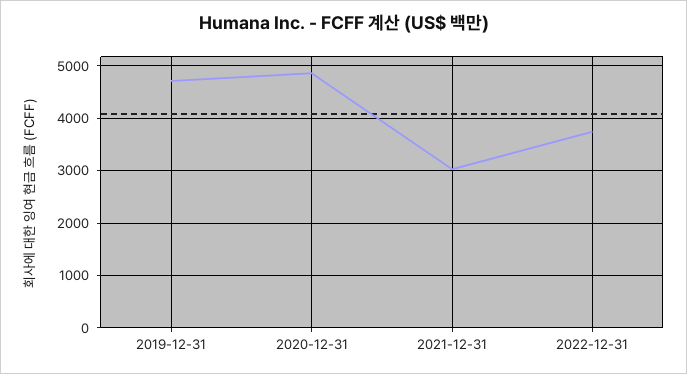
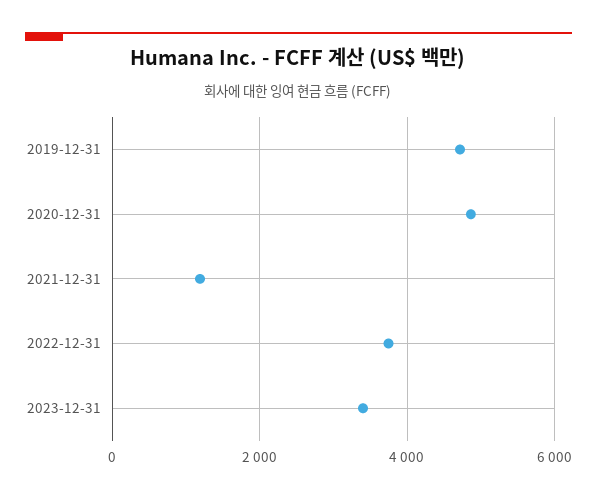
2021-12-31: 3000 -> 1200
2023-12-31: none -> 3400

